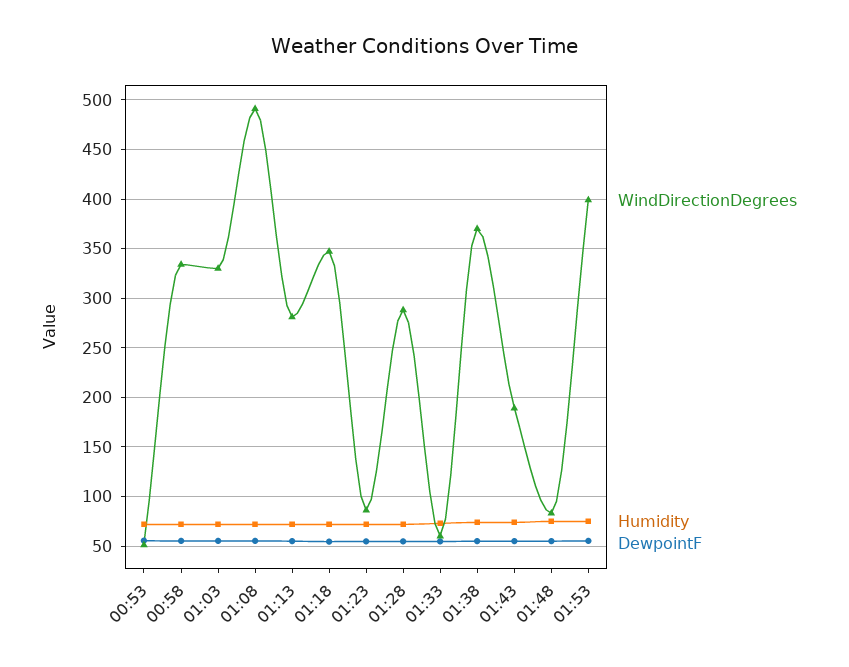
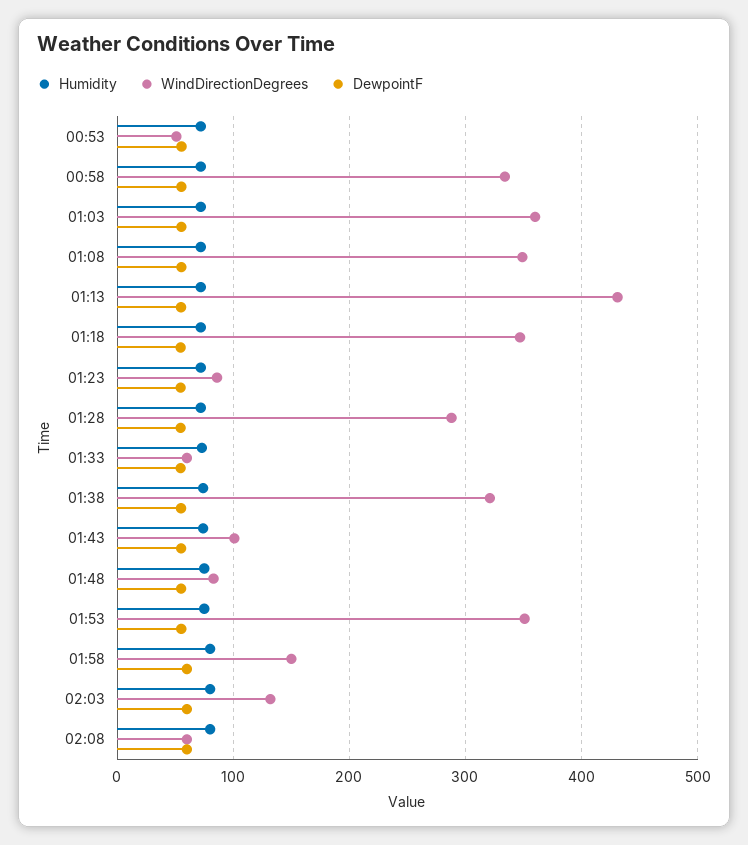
WindDirectionDegrees, 01:03: 330 -> 360
WindDirectionDegrees, 01:08: 490 -> 350
WindDirectionDegrees, 01:13: 280 -> 430
WindDirectionDegrees, 01:38: 370 -> 320
WindDirectionDegrees, 01:43: 190 -> 100
WindDirectionDegrees, 01:53: 400 -> 350
Humidity, 01:58: none -> 80
WindDirectionDegrees, 01:58: none -> 150
DewpointF, 01:58: none -> 60
Humidity, 02:03: none -> 80
WindDirectionDegrees, 02:03: none -> 130
DewpointF, 02:03: none -> 60
Humidity, 02:08: none -> 80
WindDirectionDegrees, 02:08: none -> 60
DewpointF, 02:08: none -> 60

